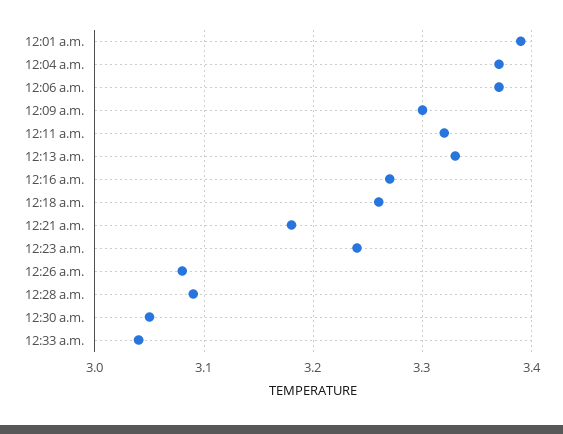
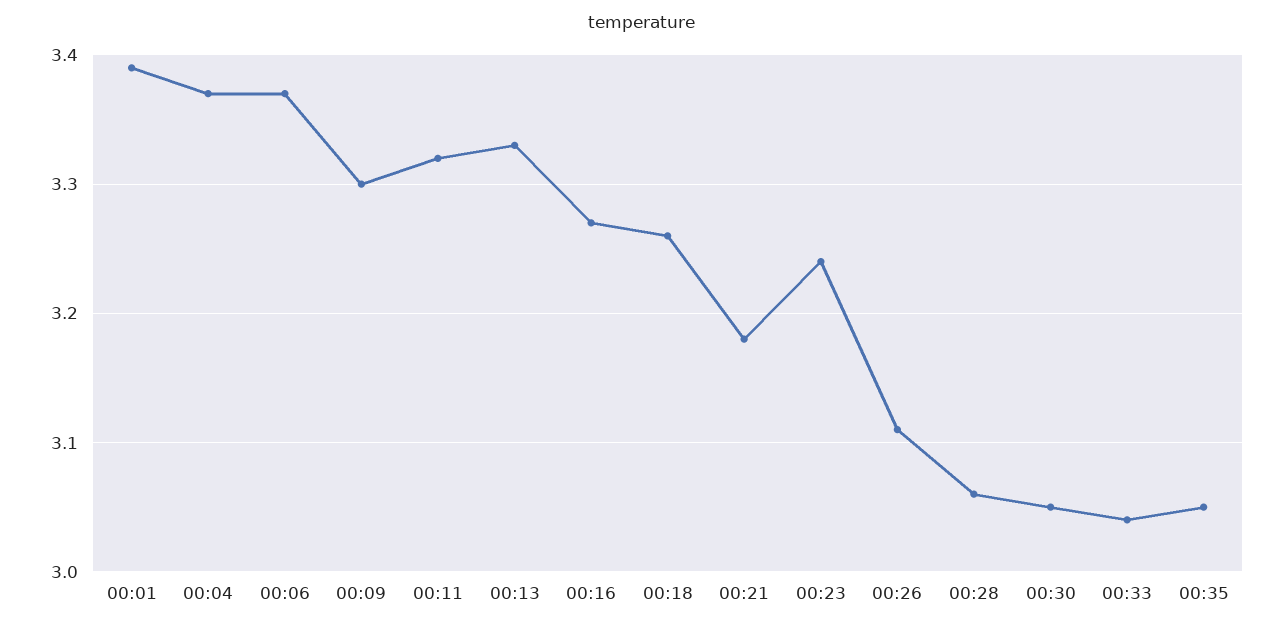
12:26 a.m.: 3.08 -> 3.11
12:28 a.m.: 3.09 -> 3.06
00:35: none -> 3.05

